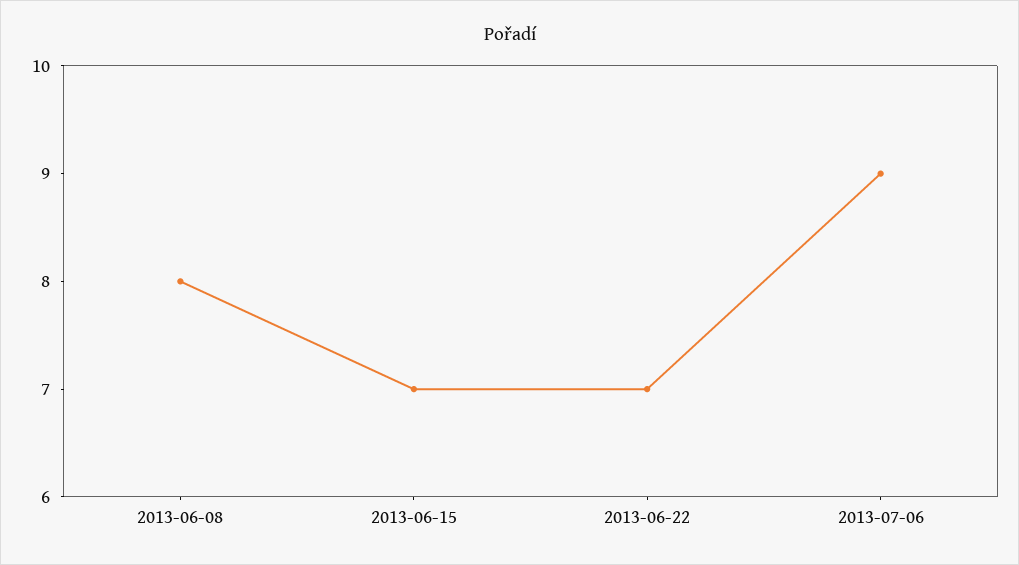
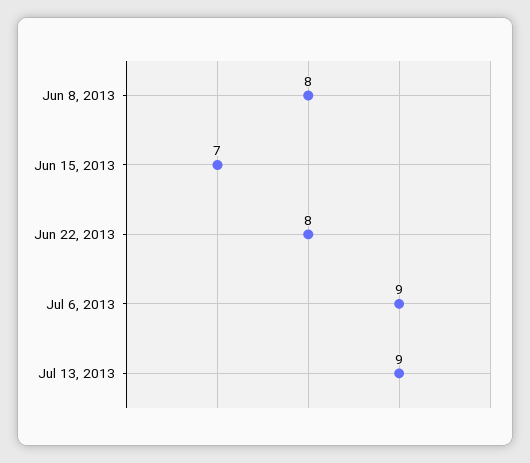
2013-06-22: 7 -> 8
Jul 13, 2013: none -> 9

